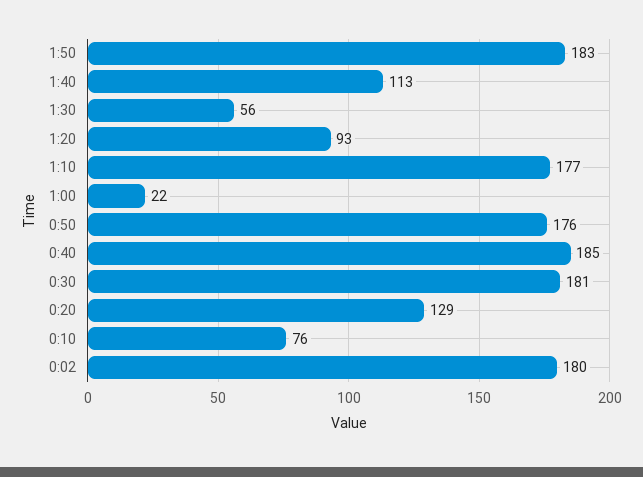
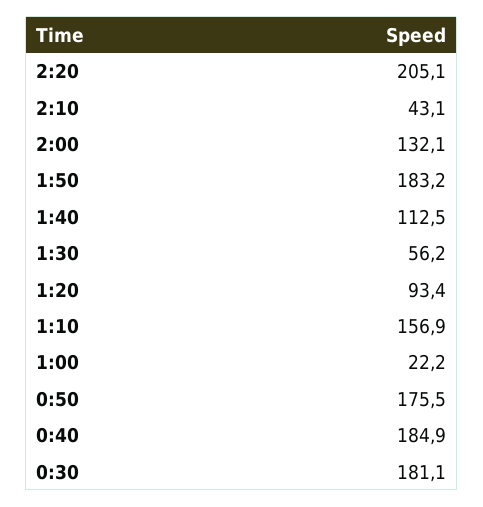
1:10: 177 -> 156.9
0:20: 129 -> none
0:10: 76 -> none
0:02: 180 -> none
2:20: none -> 205.1
2:10: none -> 43.1
2:00: none -> 132.1

